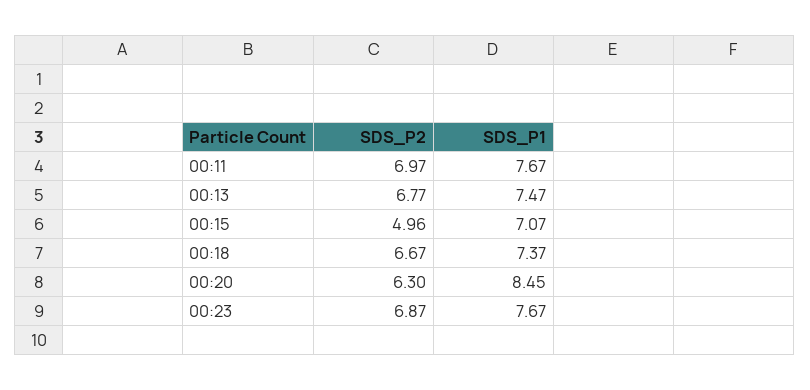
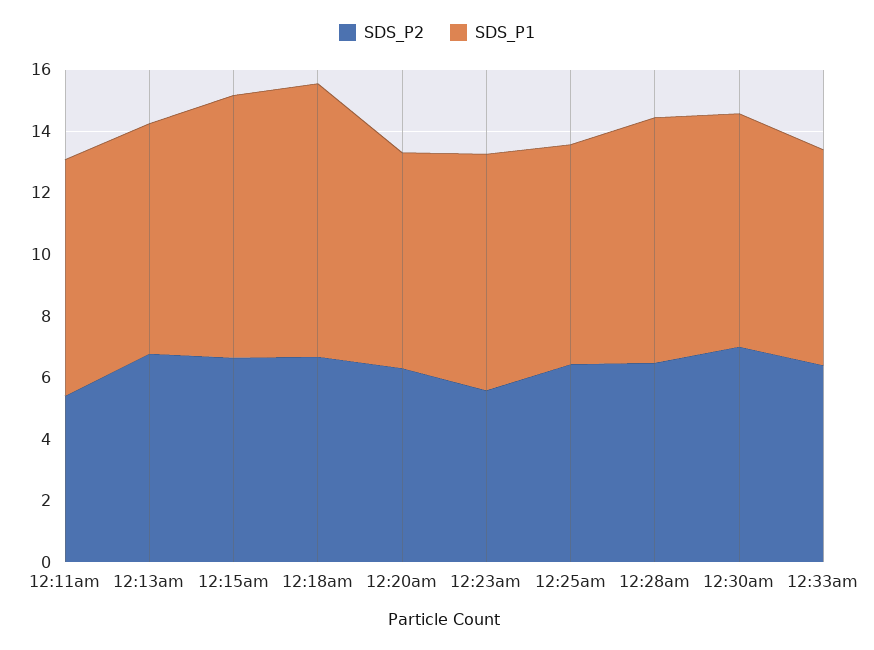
SDS_P2, 00:11: 6.97 -> 5.5
SDS_P2, 00:15: 4.96 -> 6.5
SDS_P1, 00:15: 7.07 -> 8.5
SDS_P1, 00:18: 7.37 -> 9
SDS_P1, 00:20: 8.45 -> 7
SDS_P2, 00:23: 6.87 -> 5.5
SDS_P2, 12:25am: none -> 6.5
SDS_P1, 12:25am: none -> 7
SDS_P2, 12:28am: none -> 6.5
SDS_P1, 12:28am: none -> 8
SDS_P2, 12:30am: none -> 7
SDS_P1, 12:30am: none -> 7.5
SDS_P2, 12:33am: none -> 6.5
SDS_P1, 12:33am: none -> 7

